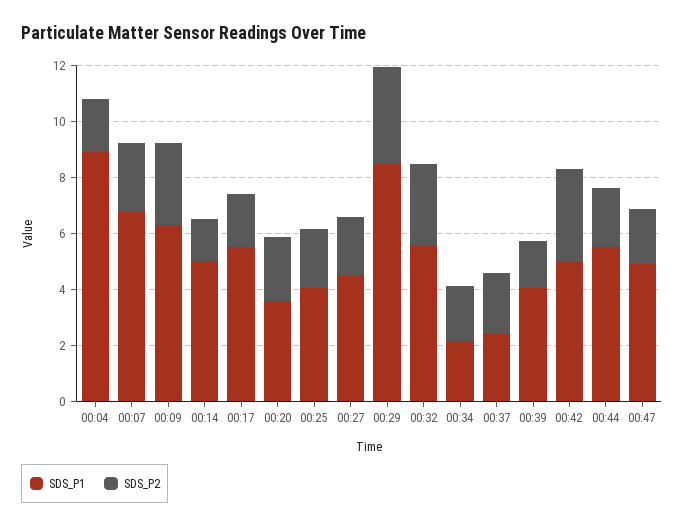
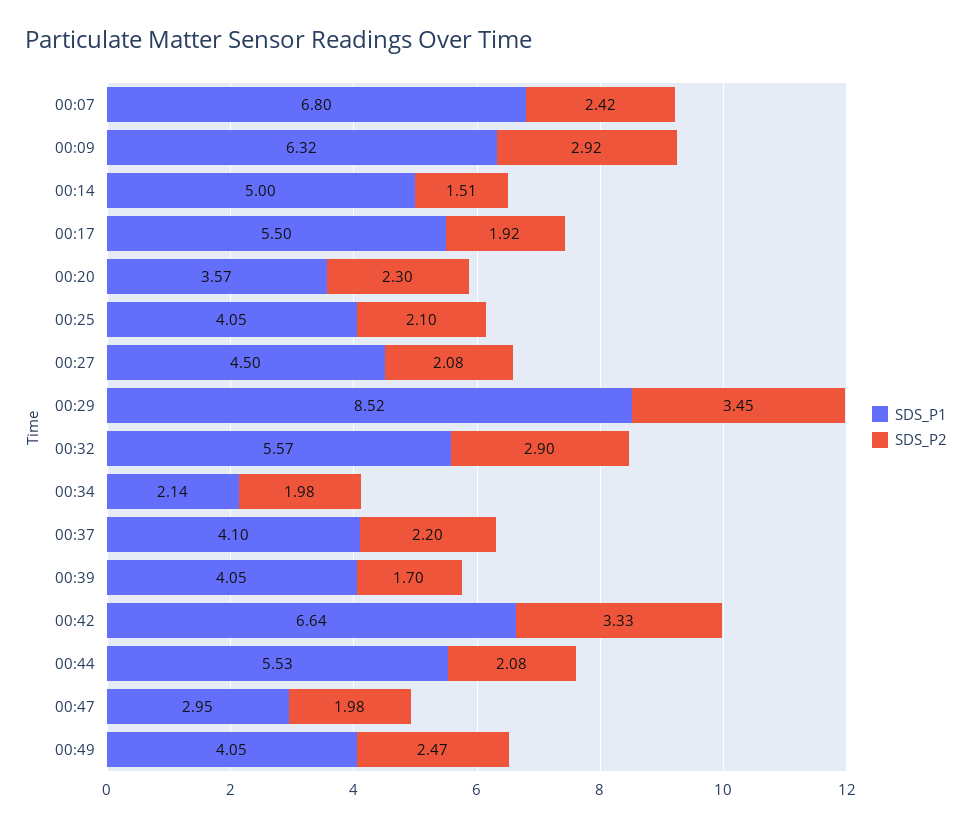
SDS_P1, 00:04: 9 -> none
SDS_P2, 00:04: 2 -> none
SDS_P1, 00:37: 2.5 -> 4.1
SDS_P1, 00:42: 5 -> 6.64
SDS_P1, 00:47: 5 -> 2.95
SDS_P1, 00:49: none -> 4.05
SDS_P2, 00:49: none -> 2.47

